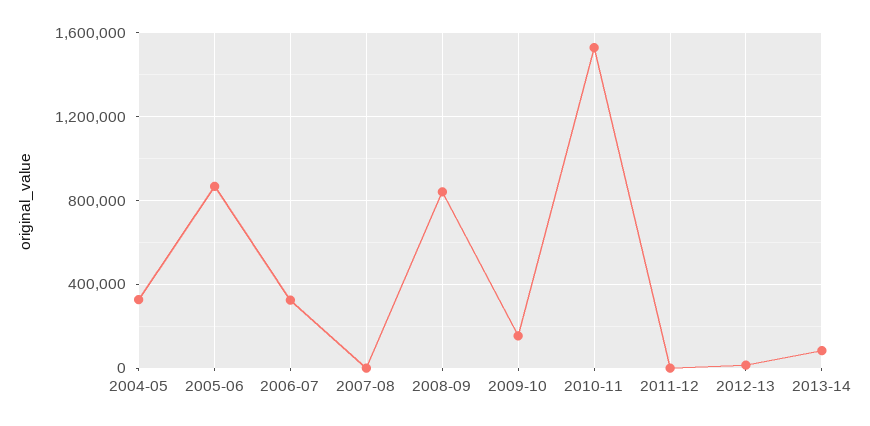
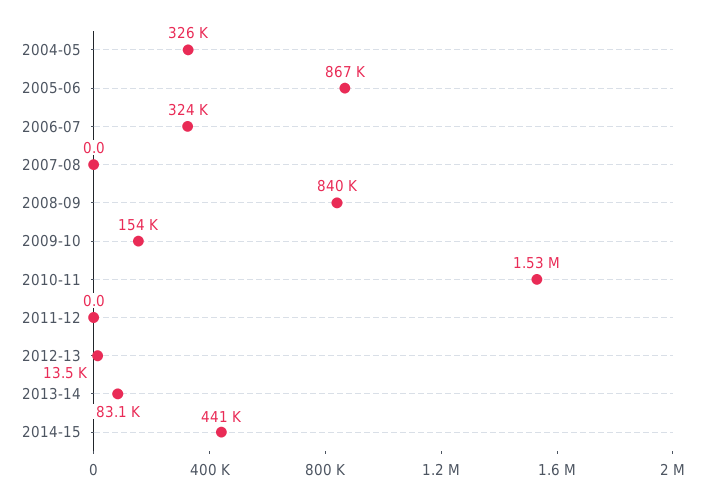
2014-15: none -> 441000

